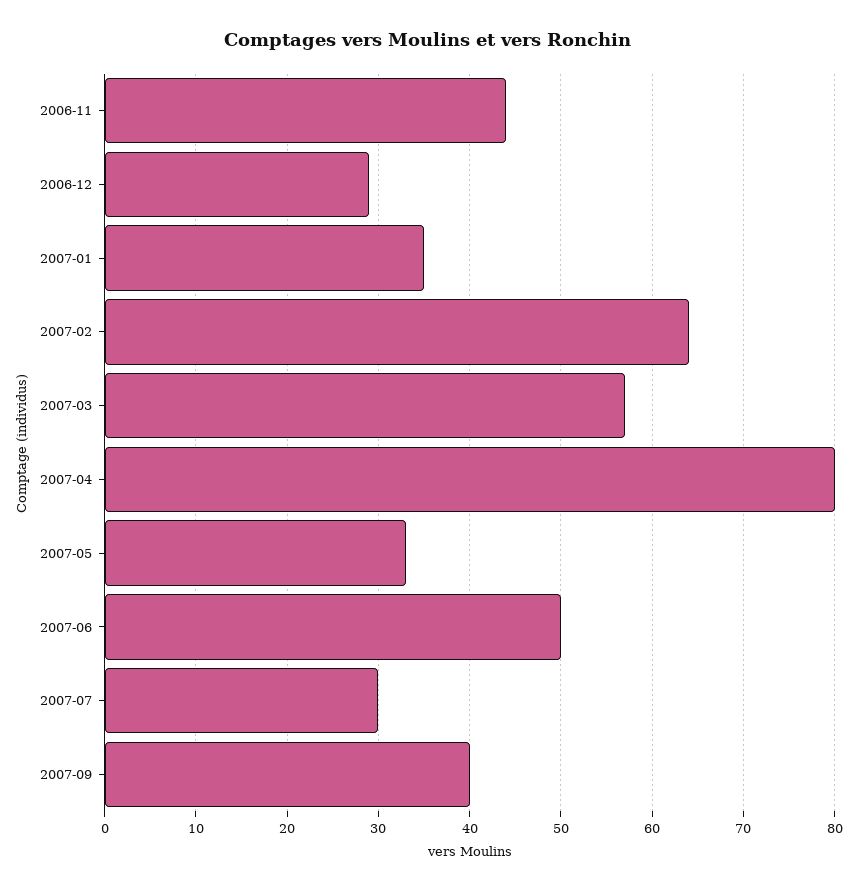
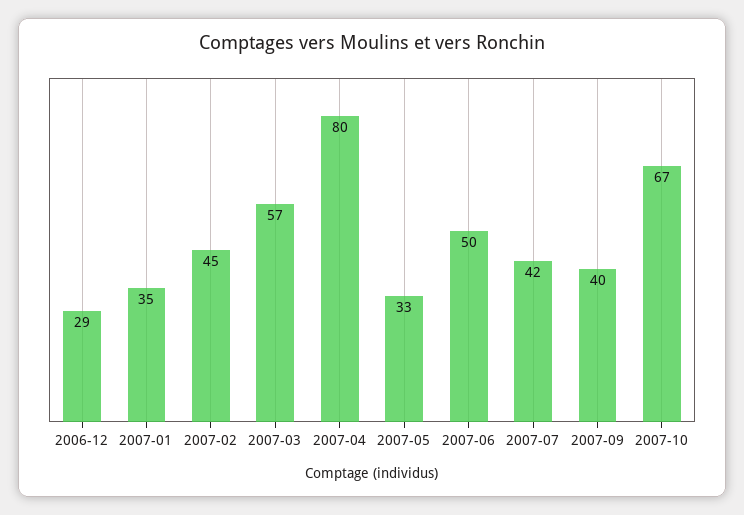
2006-11: 44 -> none
2007-02: 64 -> 45
2007-07: 30 -> 42
2007-10: none -> 67

